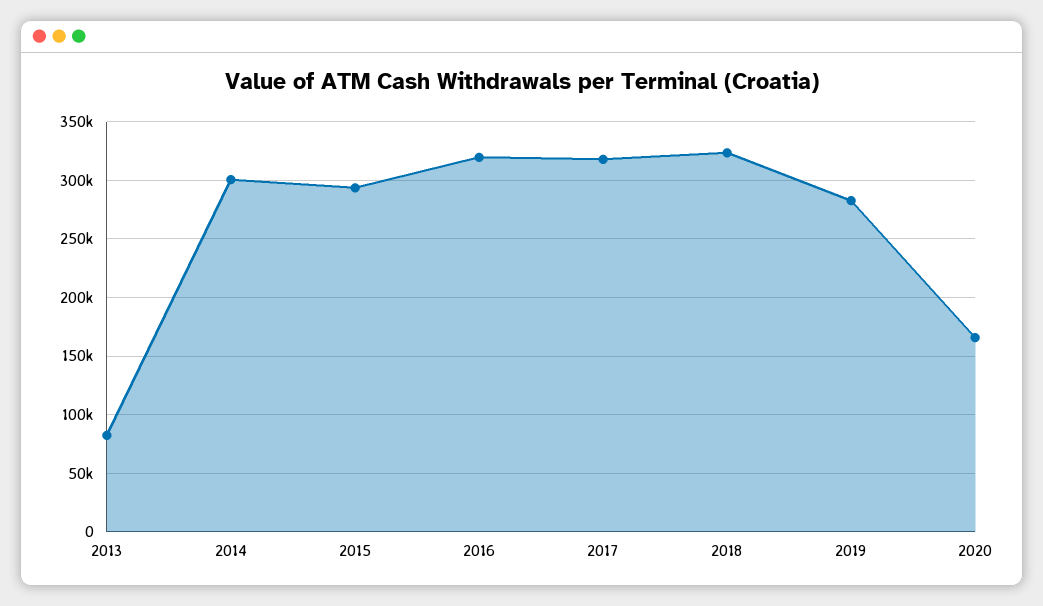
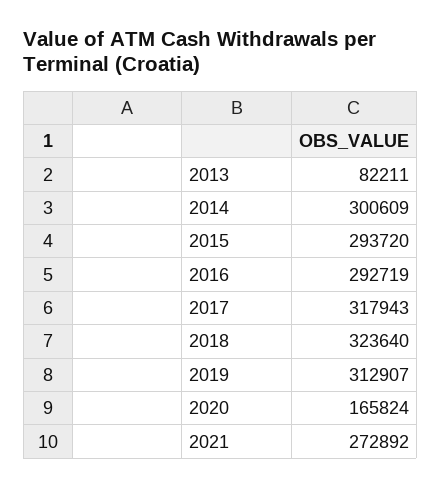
2016: 320000 -> 292719
2019: 280000 -> 312907
2021: none -> 272892

